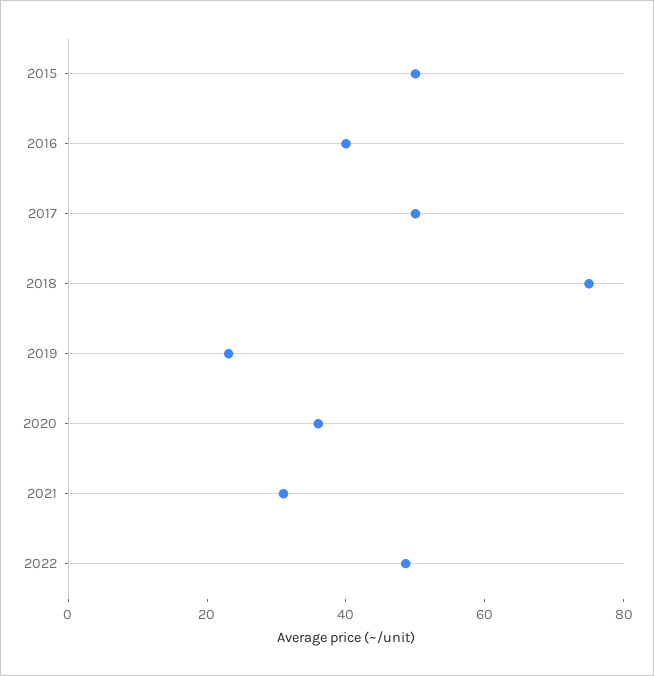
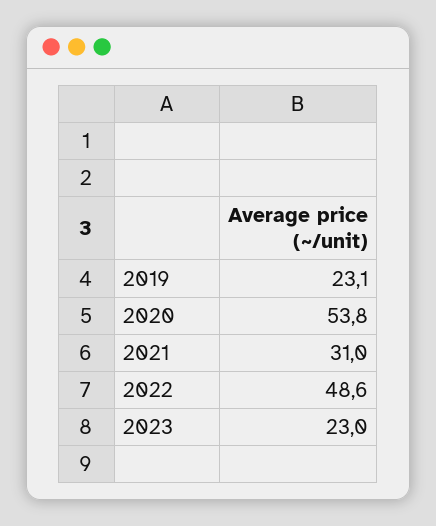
2015: 50 -> none
2016: 40 -> none
2017: 50 -> none
2018: 75 -> none
2020: 35 -> 53.8
2023: none -> 23

